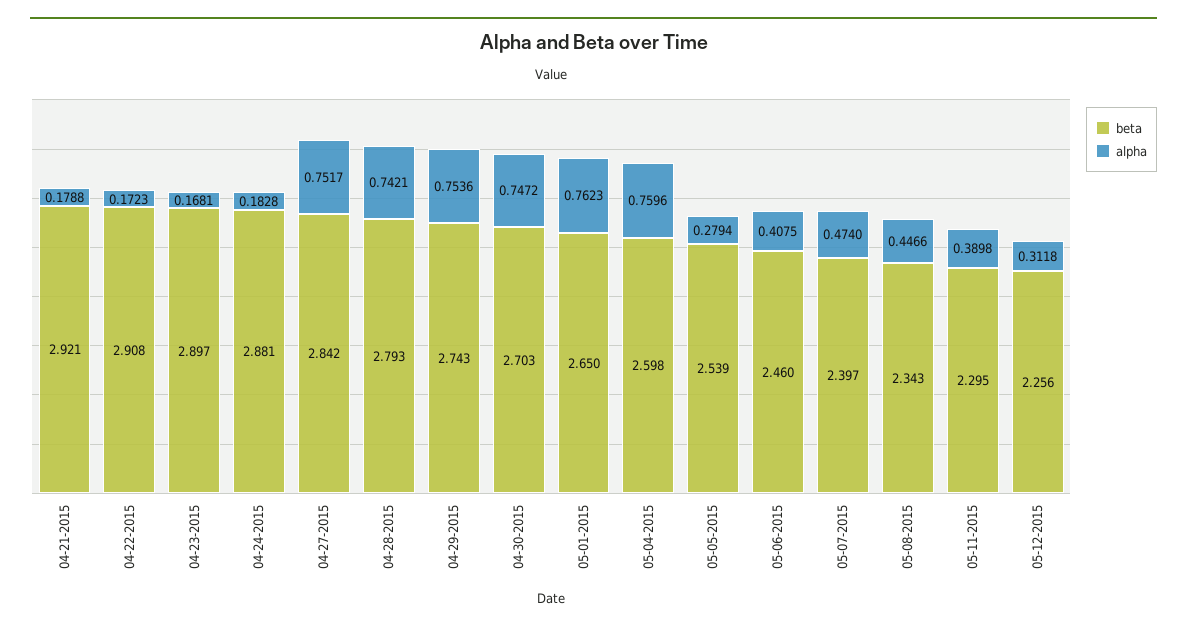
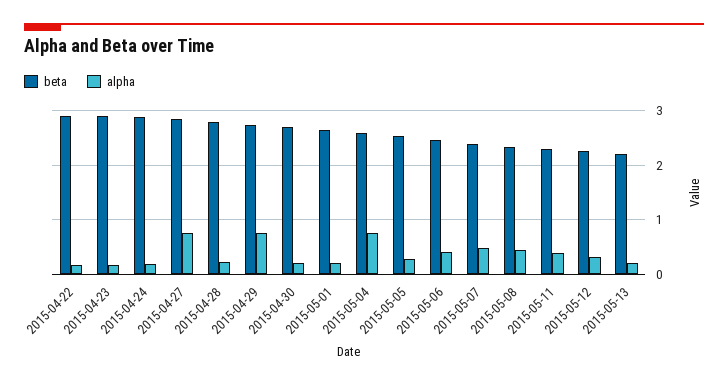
beta, 04-21-2015: 2.921 -> none
alpha, 04-21-2015: 0.1788 -> none
alpha, 04-28-2015: 0.7421 -> 0.2
alpha, 04-30-2015: 0.7472 -> 0.2
alpha, 05-01-2015: 0.7623 -> 0.2
beta, 2015-05-13: none -> 2.2
alpha, 2015-05-13: none -> 0.2

